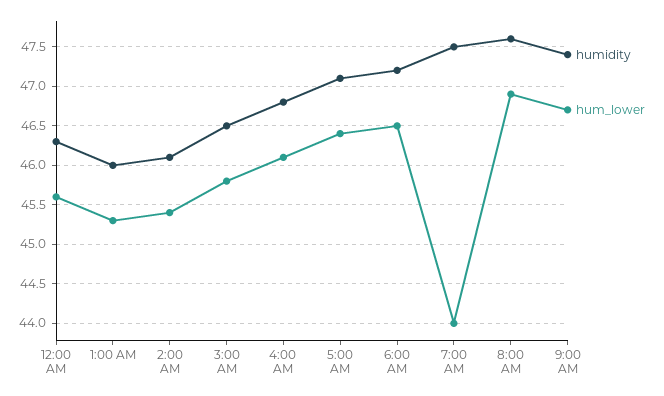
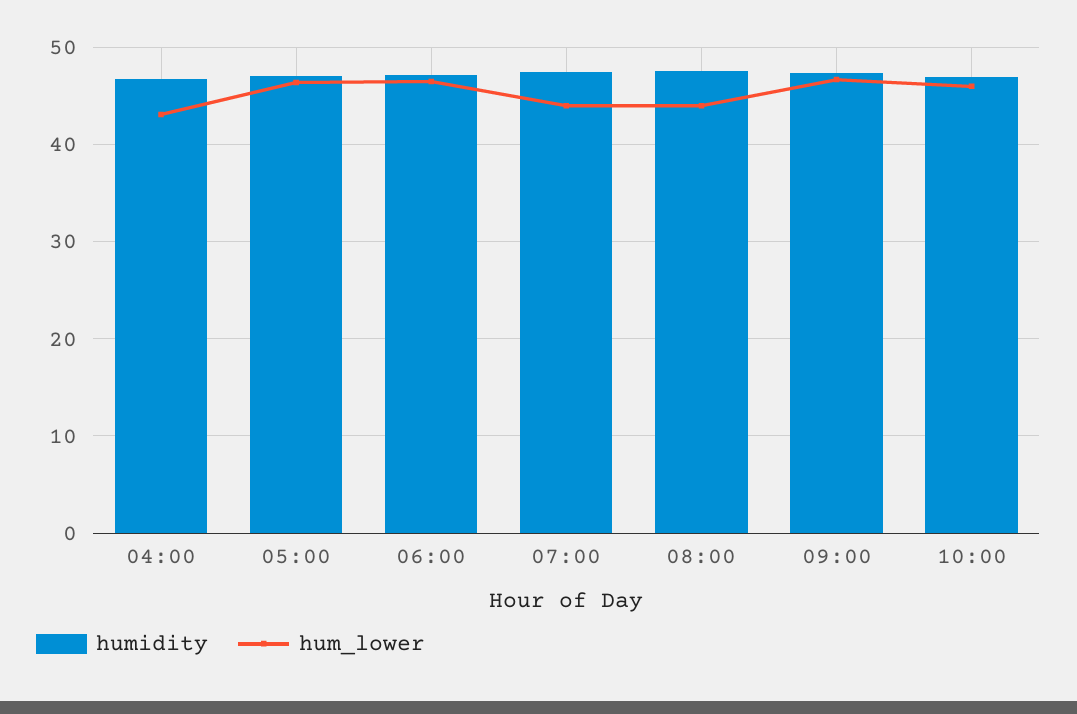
humidity, 12:00 AM: 46.3 -> none
hum_lower, 12:00 AM: 45.6 -> none
humidity, 1:00 AM: 46 -> none
hum_lower, 1:00 AM: 45.3 -> none
humidity, 2:00 AM: 46.1 -> none
hum_lower, 2:00 AM: 45.4 -> none
humidity, 3:00 AM: 46.5 -> none
hum_lower, 3:00 AM: 45.8 -> none
hum_lower, 4:00 AM: 46.1 -> 43
hum_lower, 8:00 AM: 46.9 -> 44
humidity, 10:00: none -> 47
hum_lower, 10:00: none -> 46

